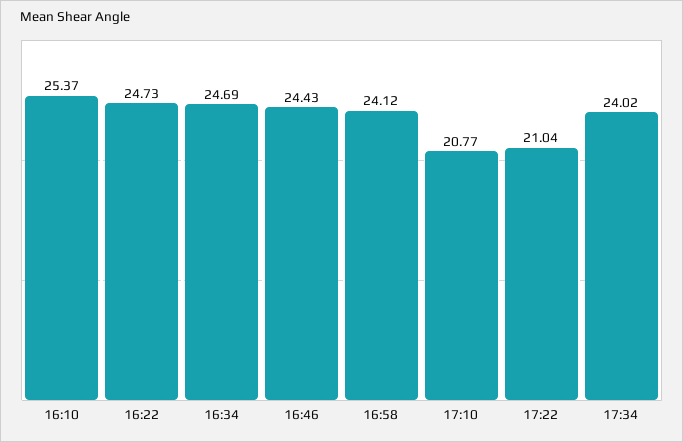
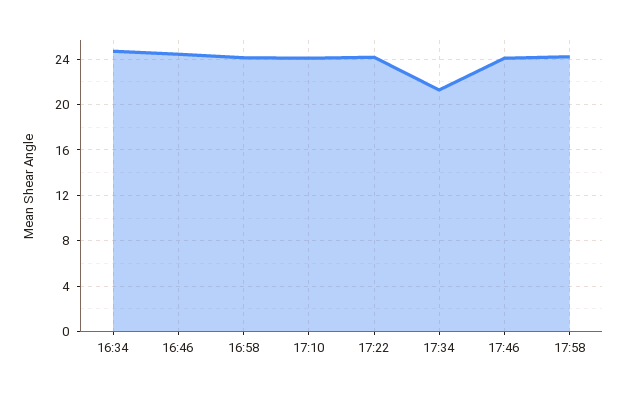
16:10: 25.37 -> none
16:22: 24.73 -> none
17:10: 20.77 -> 24
17:22: 21.04 -> 24
17:34: 24.02 -> 21
17:46: none -> 24
17:58: none -> 24

